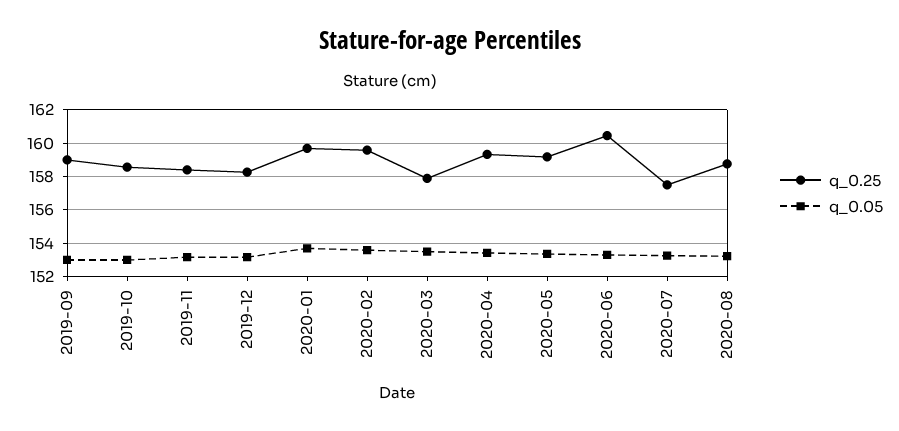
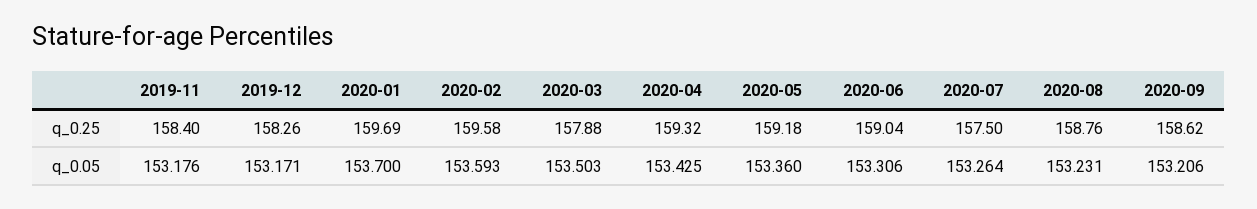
q_0.25, 2019-09: 159 -> none
q_0.05, 2019-09: 153 -> none
q_0.25, 2019-10: 158.5 -> none
q_0.05, 2019-10: 153 -> none
q_0.25, 2020-06: 160.5 -> 159.04
q_0.25, 2020-09: none -> 158.62
q_0.05, 2020-09: none -> 153.206

